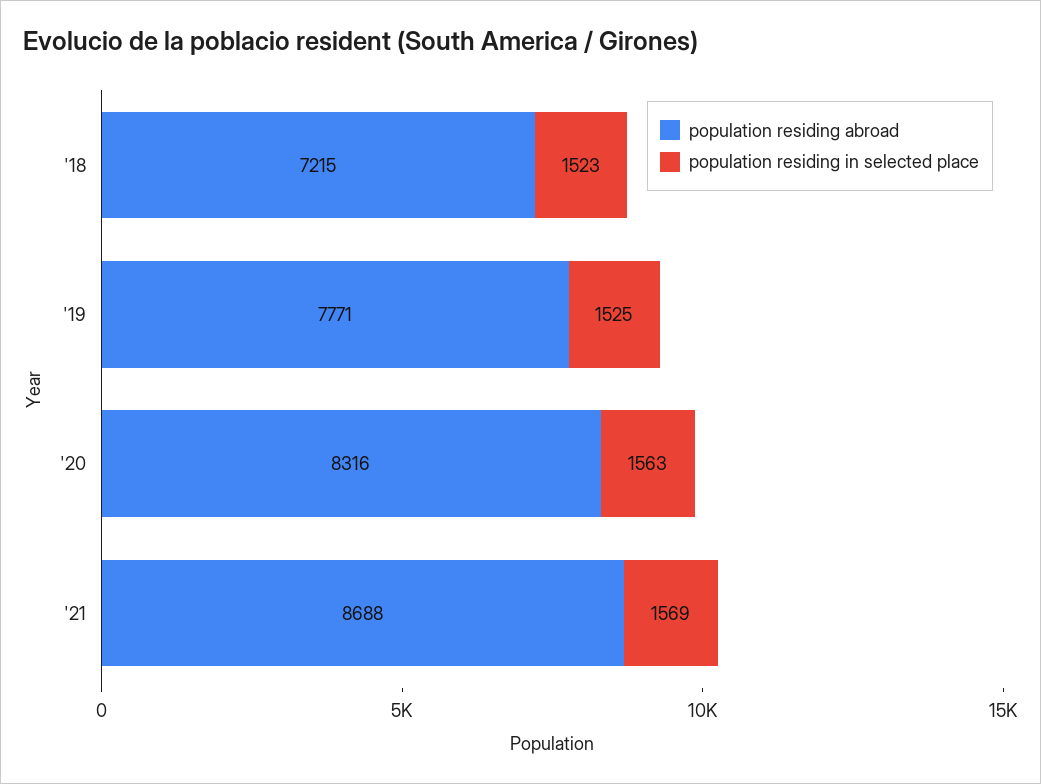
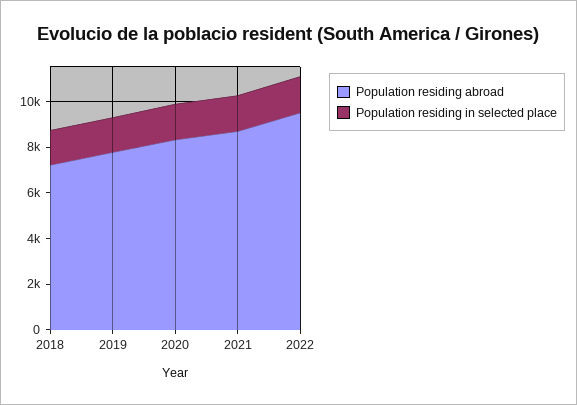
population residing abroad, 2022: none -> 9500
population residing in selected place, 2022: none -> 1500

